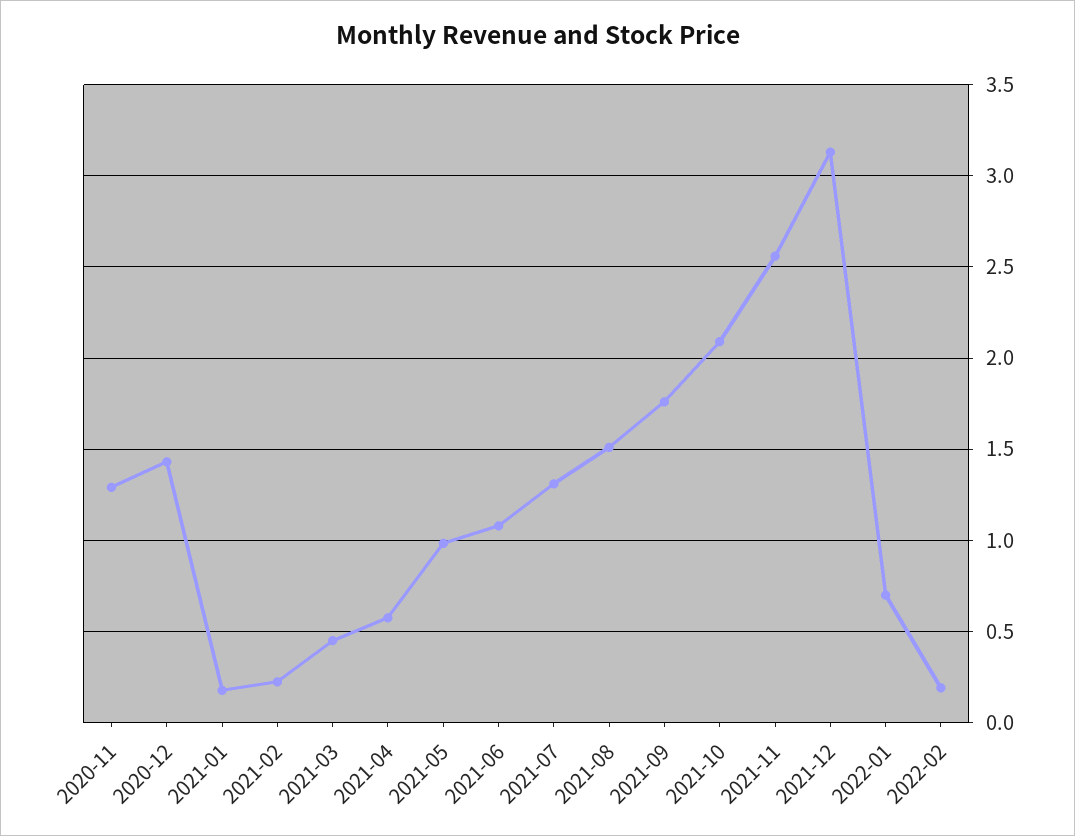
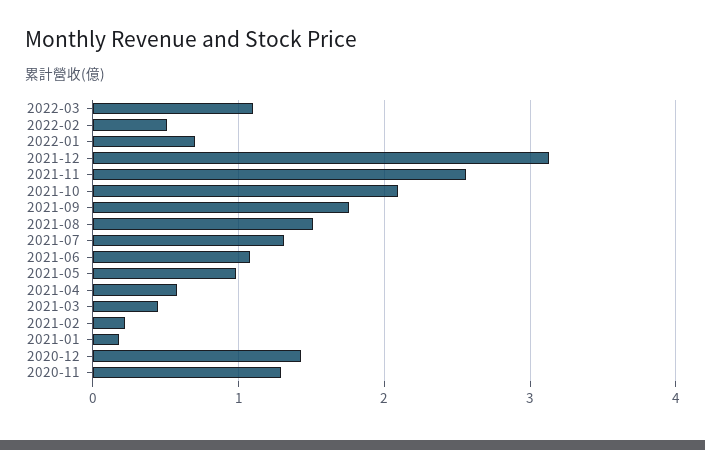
2022-02: 0.2 -> 0.5
2022-03: none -> 1.1

